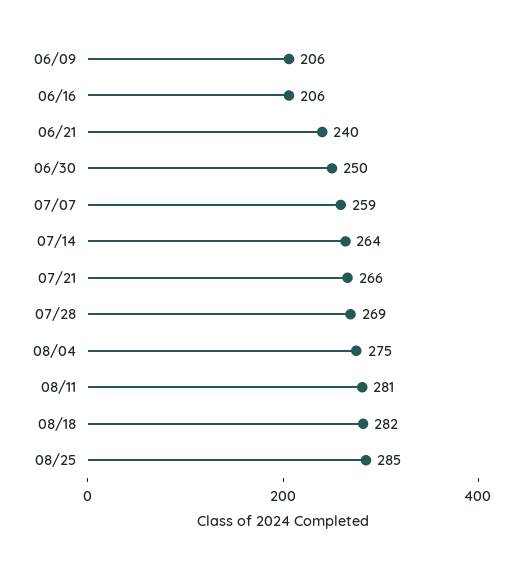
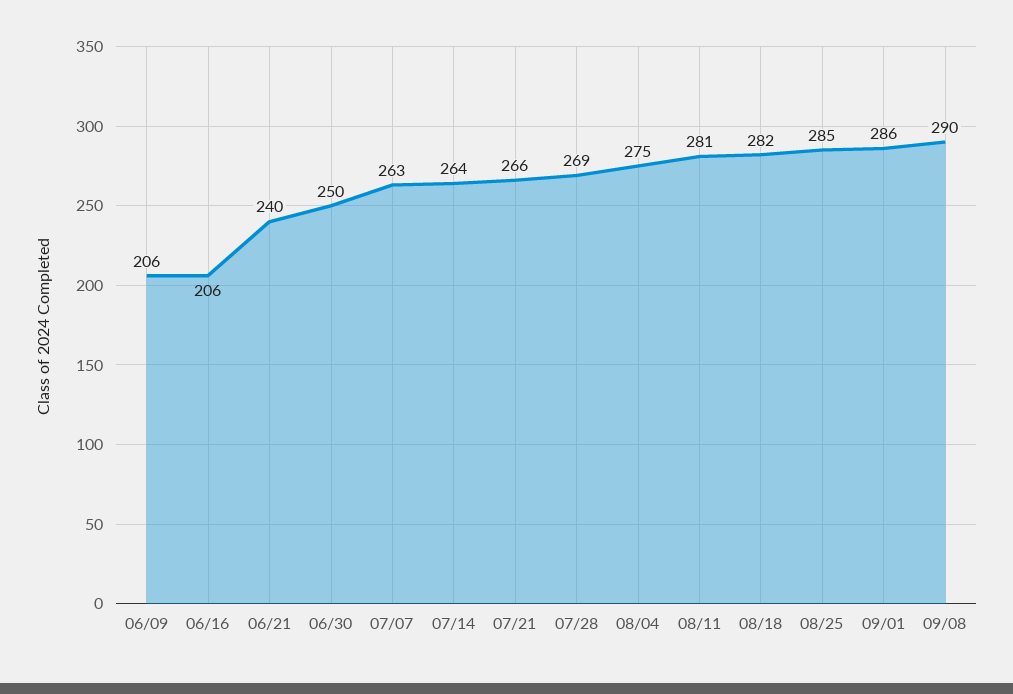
07/07: 259 -> 263
09/01: none -> 286
09/08: none -> 290

